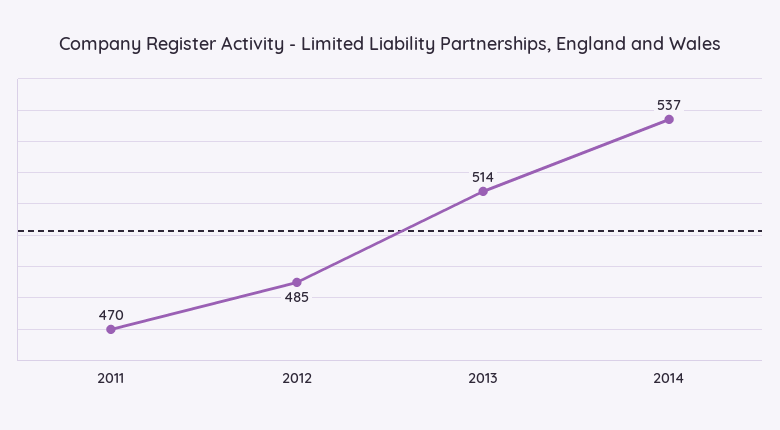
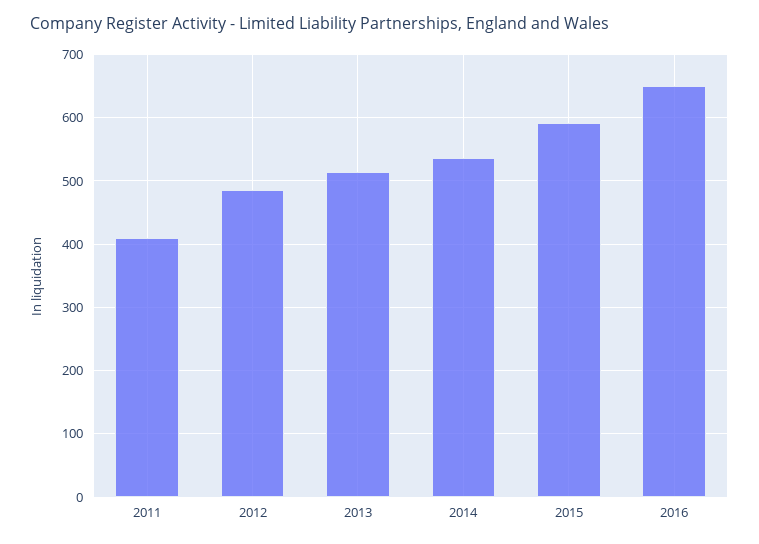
2011: 470 -> 410
2015: none -> 590
2016: none -> 650

